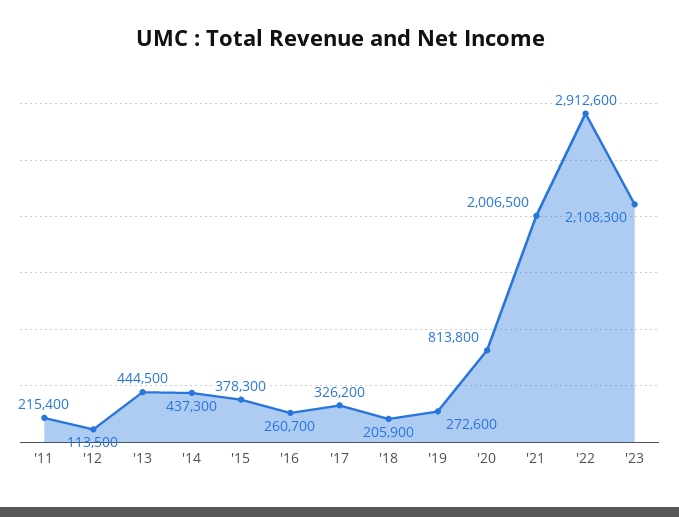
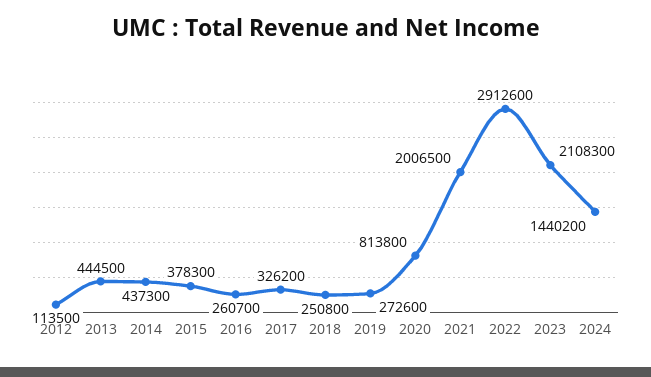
'11: 215400 -> none
'18: 205900 -> 250800
2024: none -> 1440200

